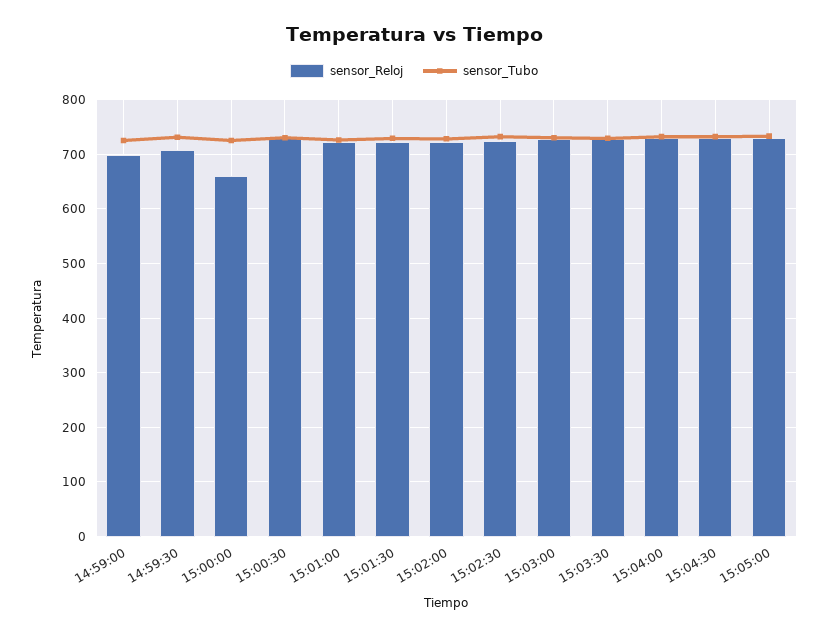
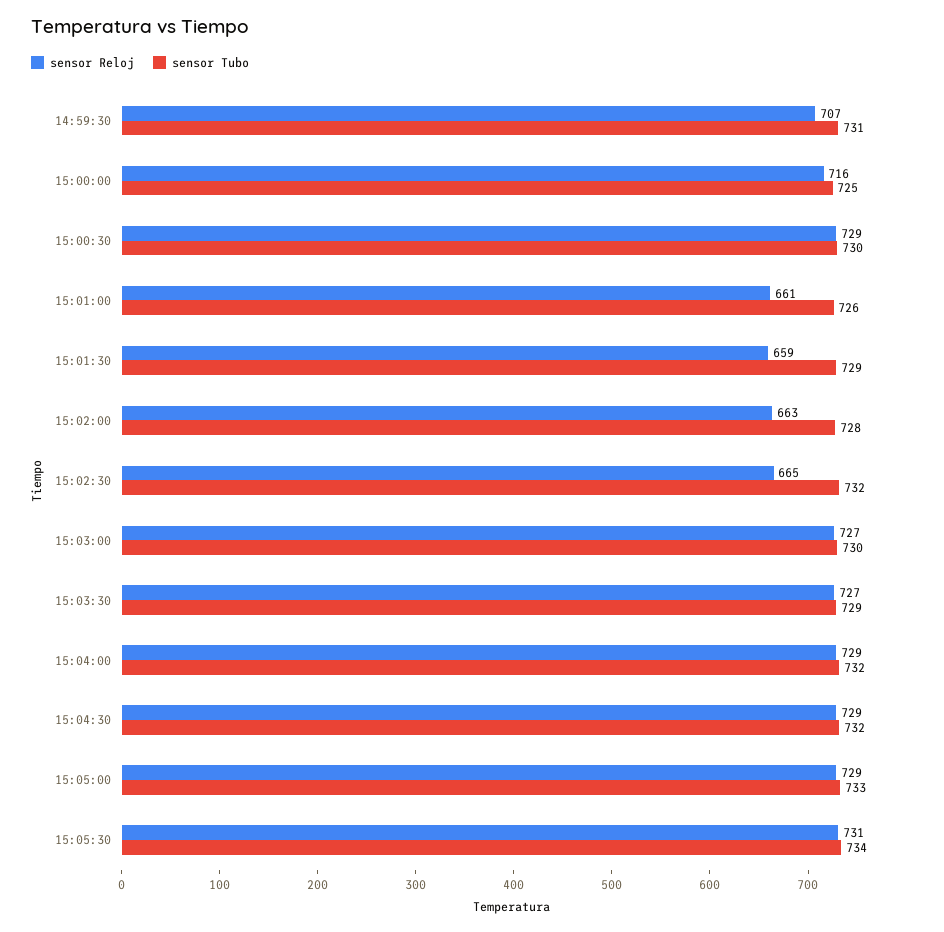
sensor_Reloj, 14:59:00: 700 -> none
sensor_Tubo, 14:59:00: 720 -> none
sensor_Reloj, 15:00:00: 660 -> 716
sensor_Reloj, 15:01:00: 720 -> 661
sensor_Reloj, 15:01:30: 720 -> 659
sensor_Reloj, 15:02:00: 720 -> 663
sensor_Reloj, 15:02:30: 720 -> 665
sensor_Reloj, 15:05:30: none -> 731
sensor_Tubo, 15:05:30: none -> 734

